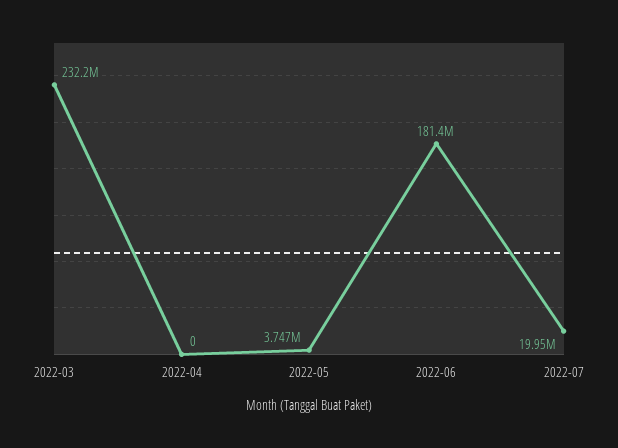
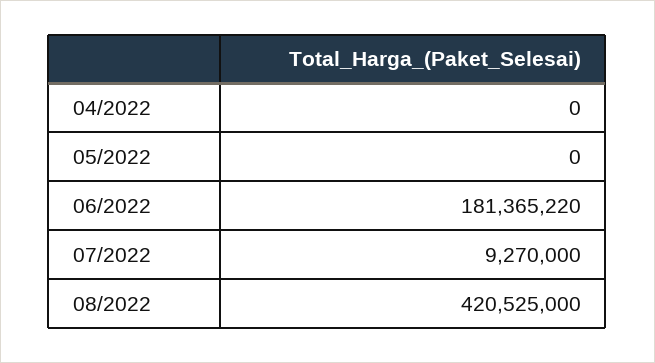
2022-03: 232200000 -> none
2022-05: 3747000 -> 0
2022-07: 19950000 -> 9270000
08/2022: none -> 420525000

